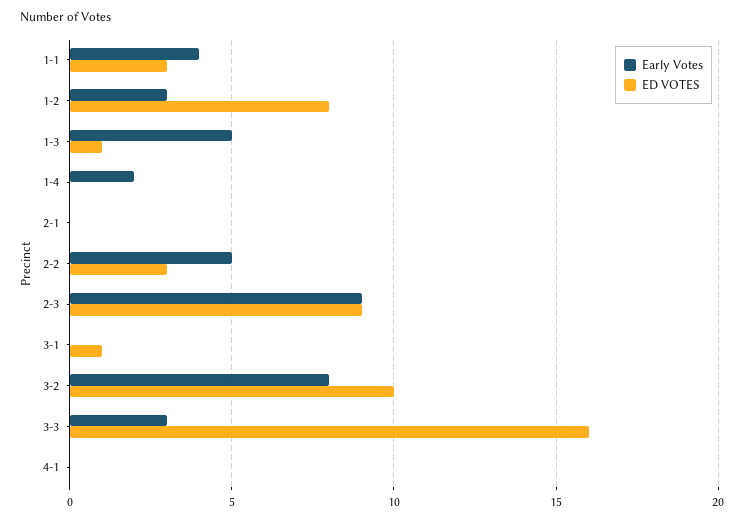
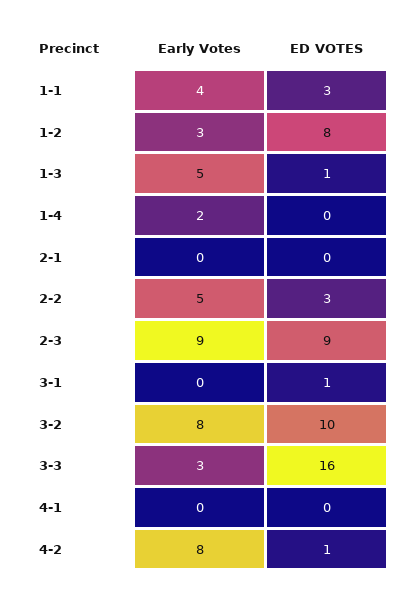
Early Votes, 4-2: none -> 8
ED VOTES, 4-2: none -> 1

